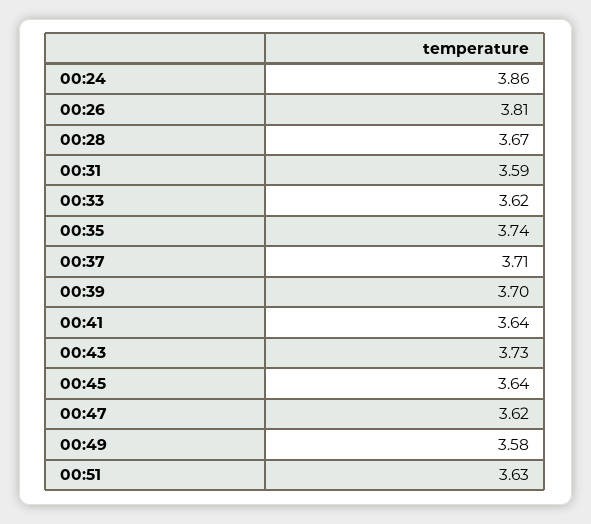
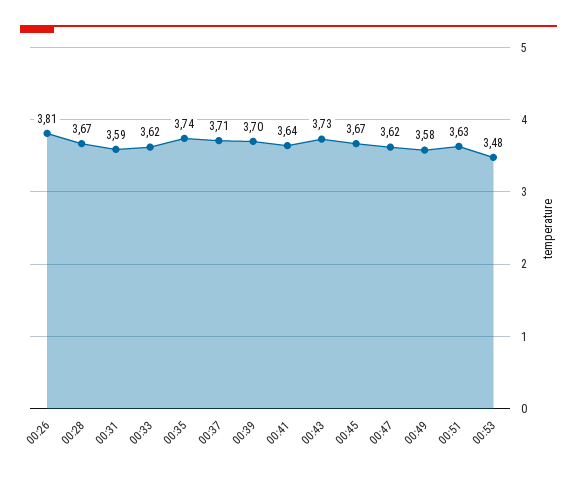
00:24: 3.86 -> none
00:45: 3.64 -> 3.67
00:53: none -> 3.48

